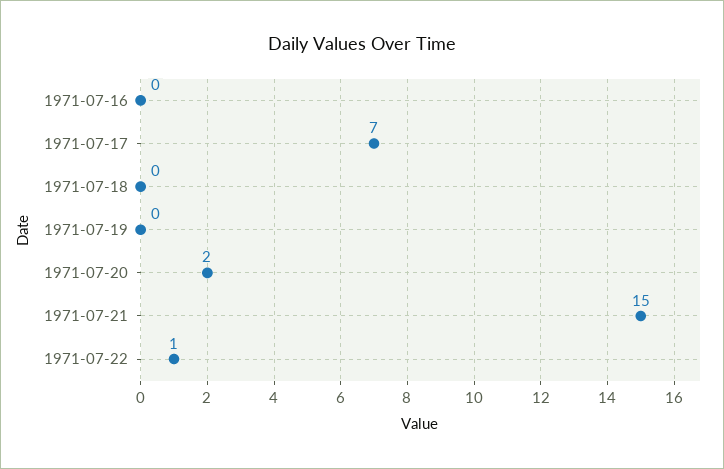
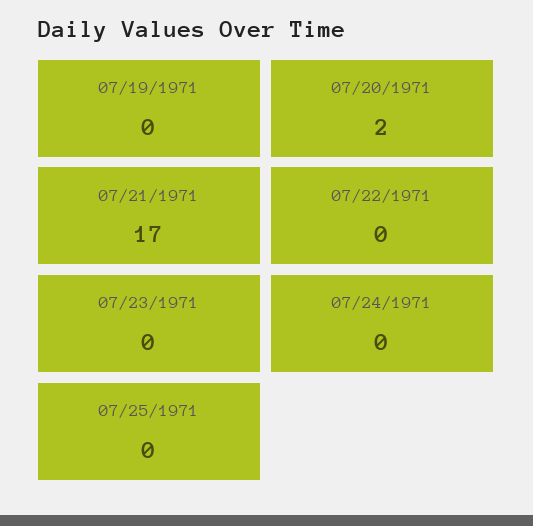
1971-07-16: 0 -> none
1971-07-17: 7 -> none
1971-07-18: 0 -> none
1971-07-21: 15 -> 17
1971-07-22: 1 -> 0
07/23/1971: none -> 0
07/24/1971: none -> 0
07/25/1971: none -> 0

